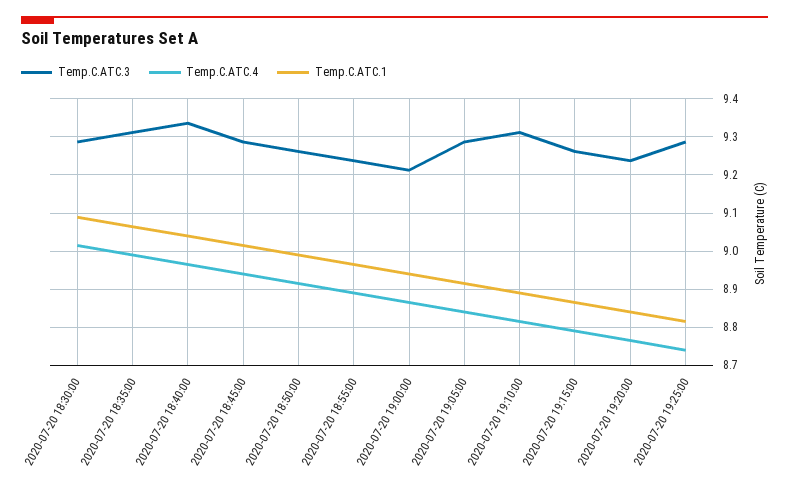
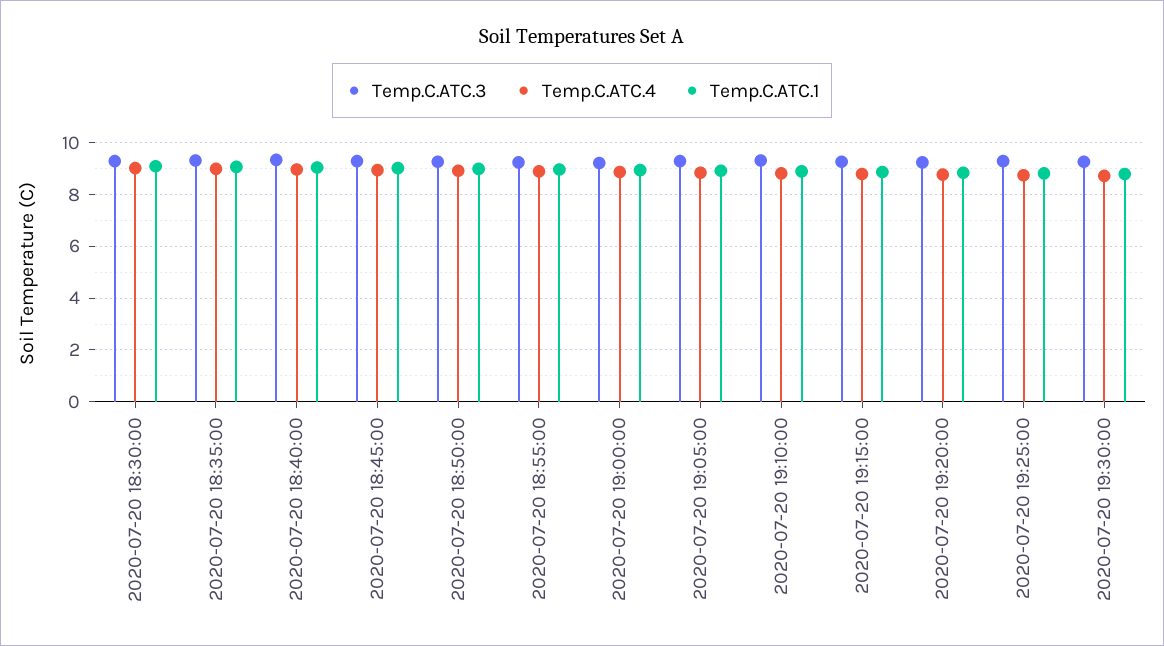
Temp.C.ATC.3, 2020-07-20 19:30:00: none -> 9.25
Temp.C.ATC.4, 2020-07-20 19:30:00: none -> 8.75
Temp.C.ATC.1, 2020-07-20 19:30:00: none -> 8.75

